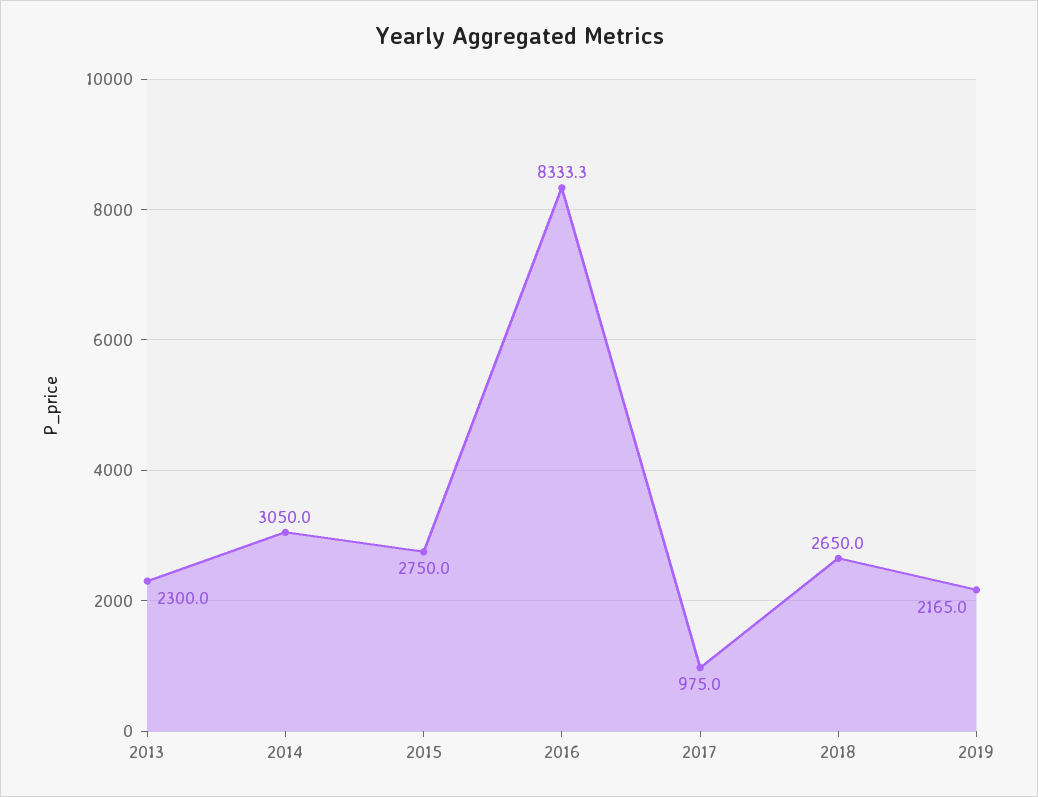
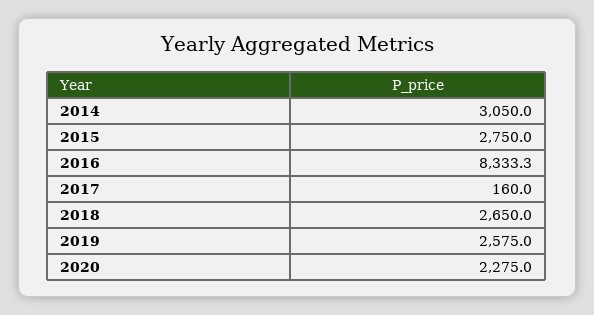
2013: 2300 -> none
2017: 975 -> 160
2019: 2165 -> 2575
2020: none -> 2275

